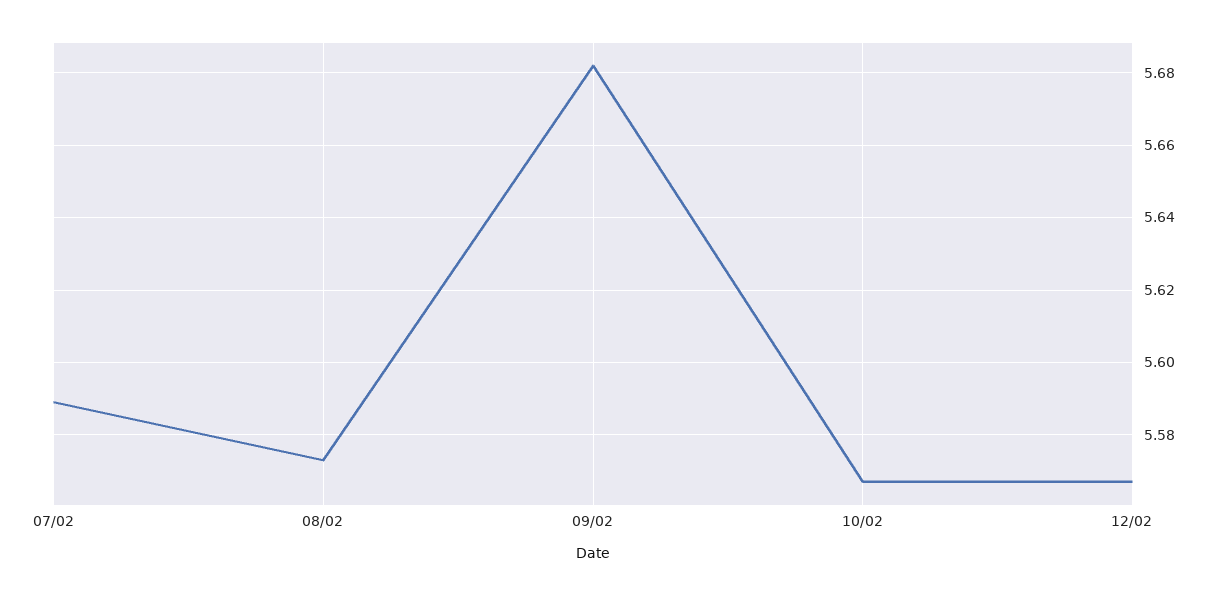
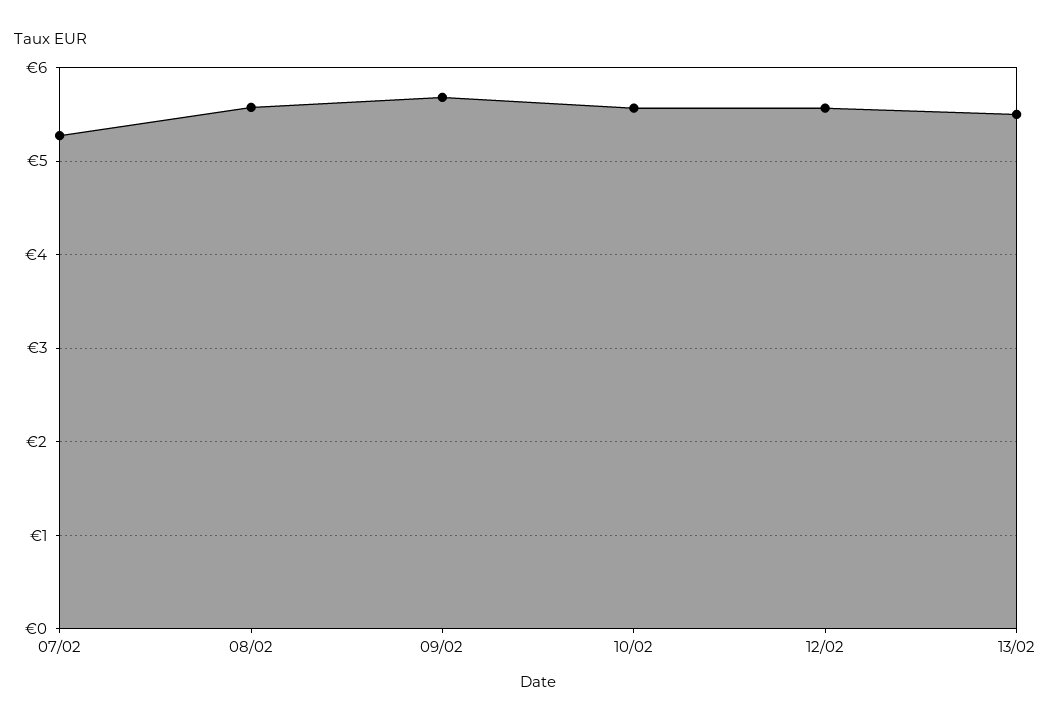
07/02: 5.59 -> 5.3
13/02: none -> 5.5

